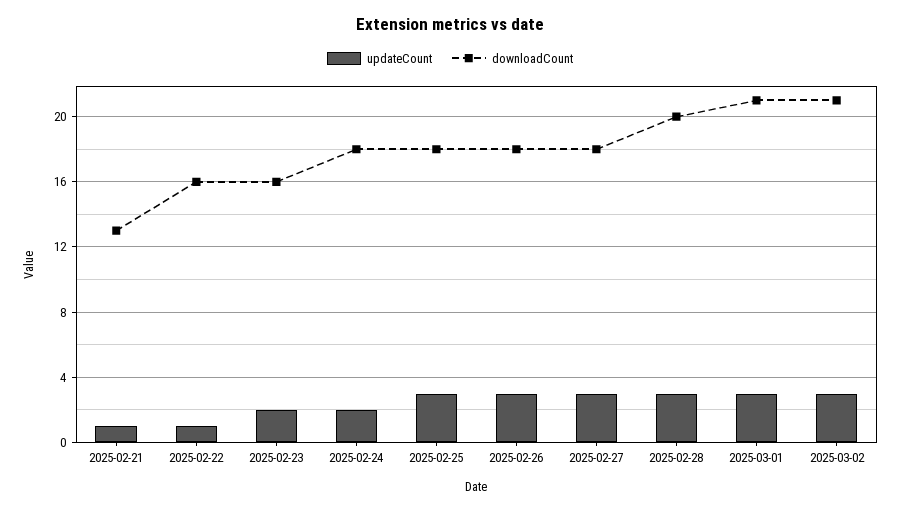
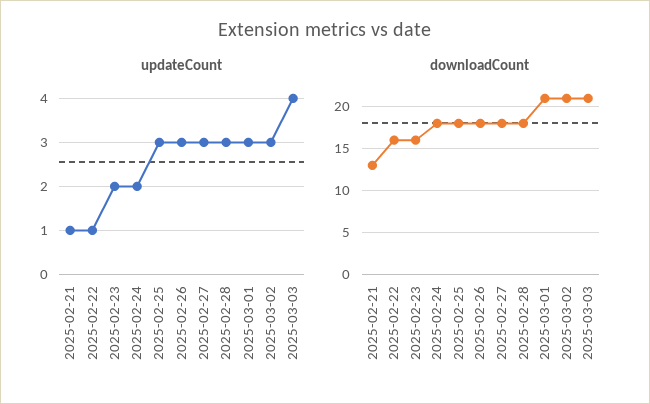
downloadCount, 2025-02-28: 20 -> 18
updateCount, 2025-03-03: none -> 4
downloadCount, 2025-03-03: none -> 21

